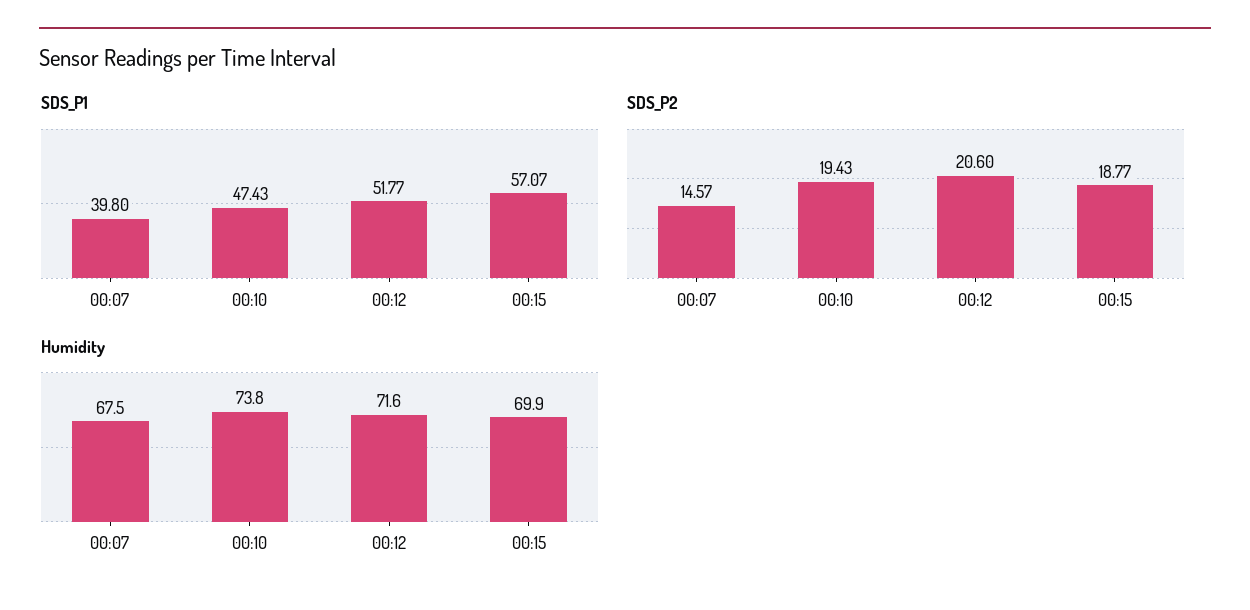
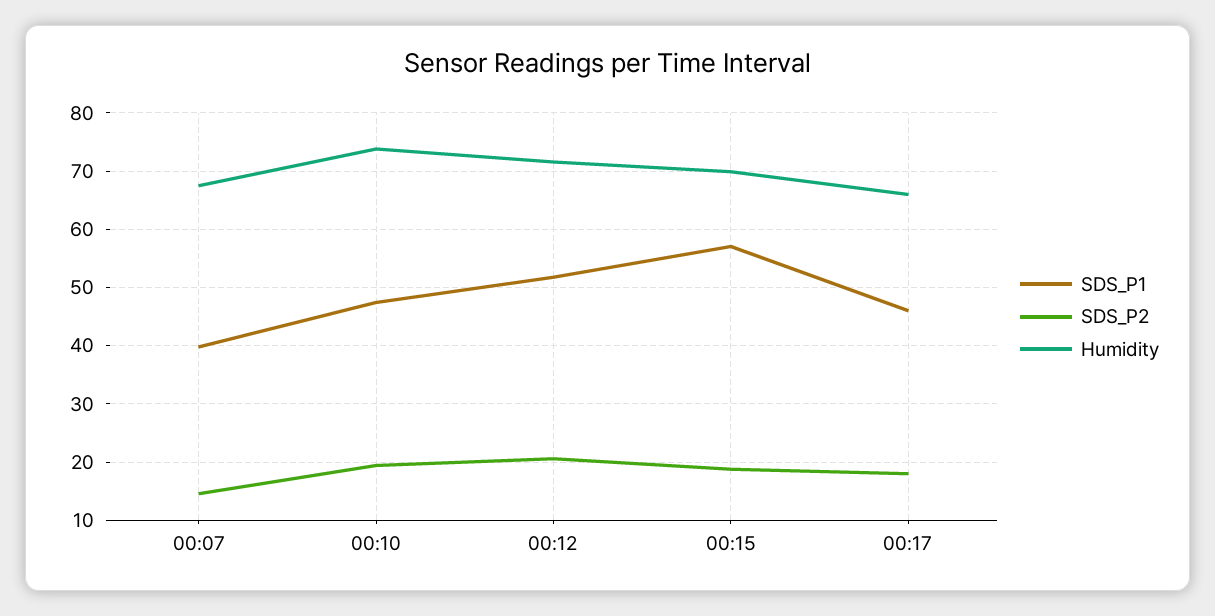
SDS_P1, 00:17: none -> 46
SDS_P2, 00:17: none -> 18
Humidity, 00:17: none -> 66

